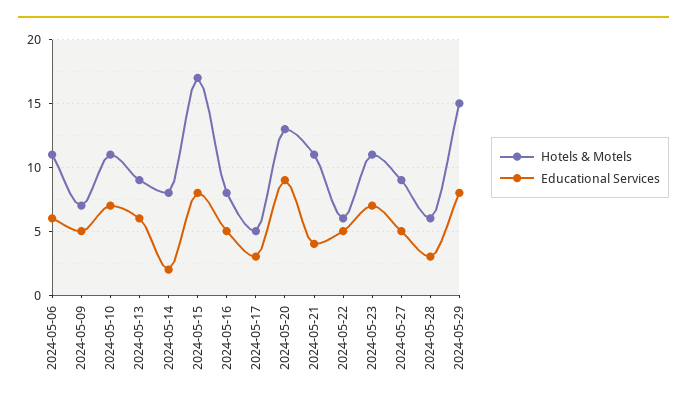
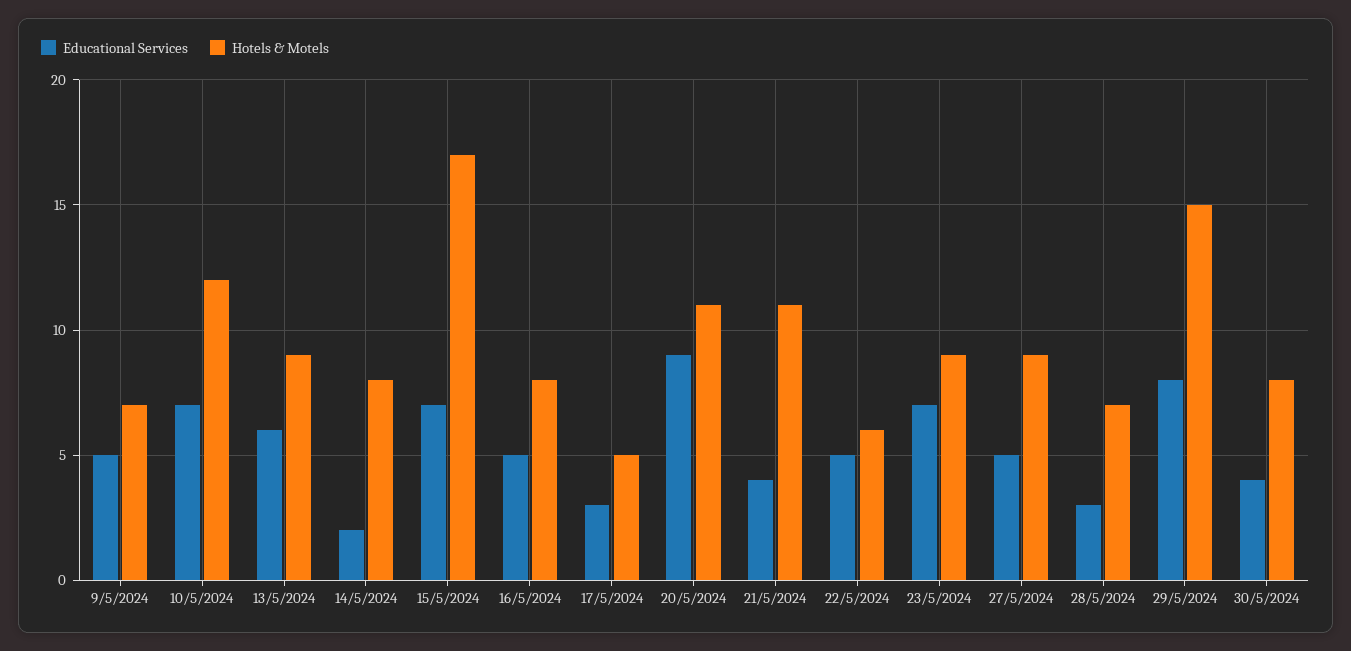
Hotels & Motels, 2024-05-06: 11 -> none
Educational Services, 2024-05-06: 6 -> none
Hotels & Motels, 2024-05-10: 11 -> 12
Educational Services, 2024-05-15: 8 -> 7
Hotels & Motels, 2024-05-20: 13 -> 11
Hotels & Motels, 2024-05-23: 11 -> 9
Hotels & Motels, 2024-05-28: 6 -> 7
Educational Services, 30/5/2024: none -> 4
Hotels & Motels, 30/5/2024: none -> 8

